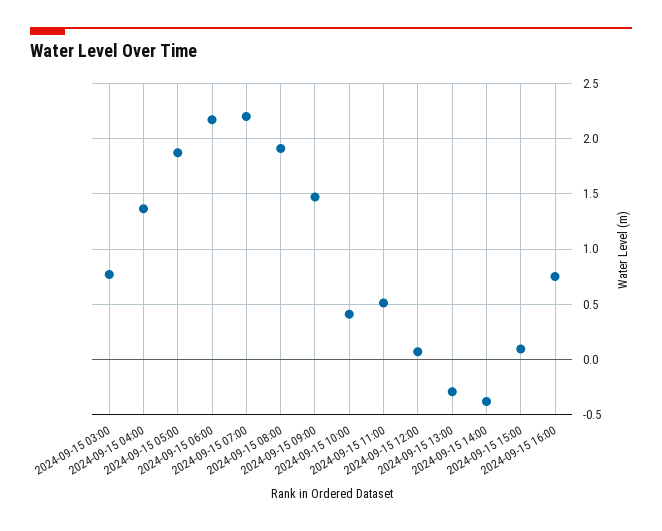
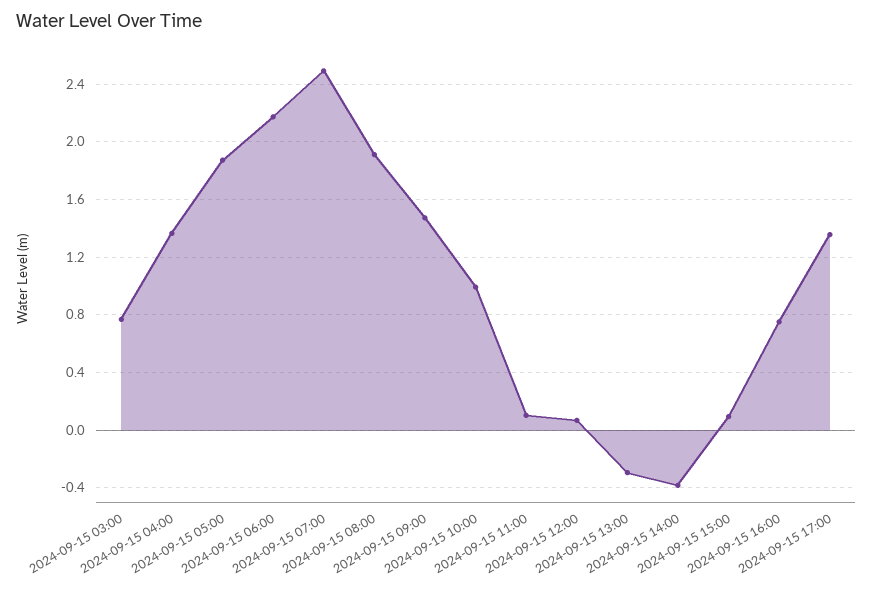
2024-09-15 07:00: 2.2 -> 2.5
2024-09-15 10:00: 0.4 -> 1
2024-09-15 11:00: 0.5 -> 0.1
2024-09-15 17:00: none -> 1.35

